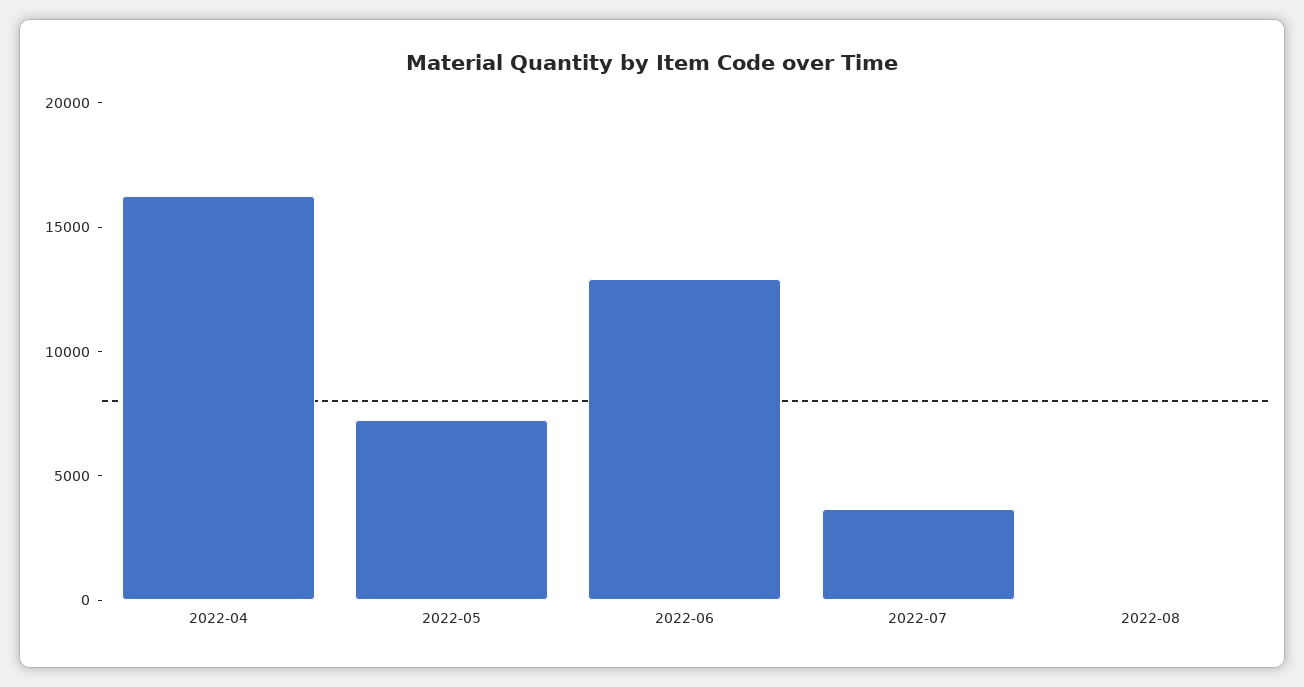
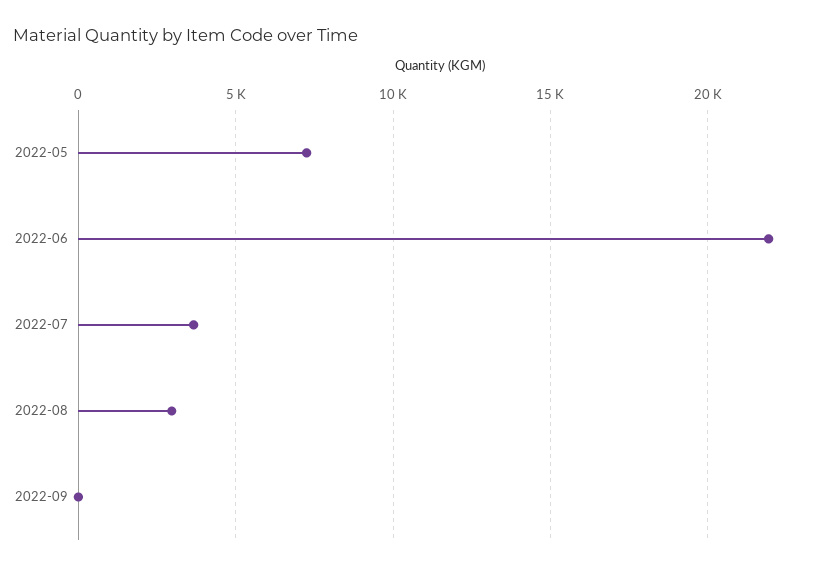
2022-04: 16000 -> none
2022-06: 13000 -> 22000
2022-08: 0 -> 3000
2022-09: none -> 0

